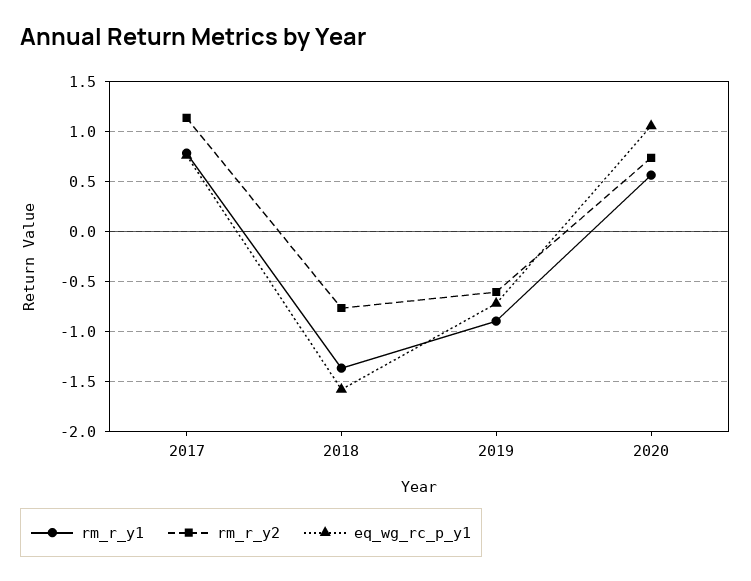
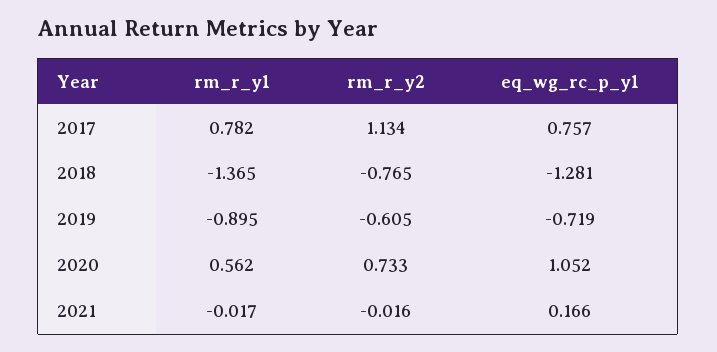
eq_wg_rc_p_y1, 2018: -1.6 -> -1.281
rm_r_y1, 2021: none -> -0.017
rm_r_y2, 2021: none -> -0.016
eq_wg_rc_p_y1, 2021: none -> 0.166

